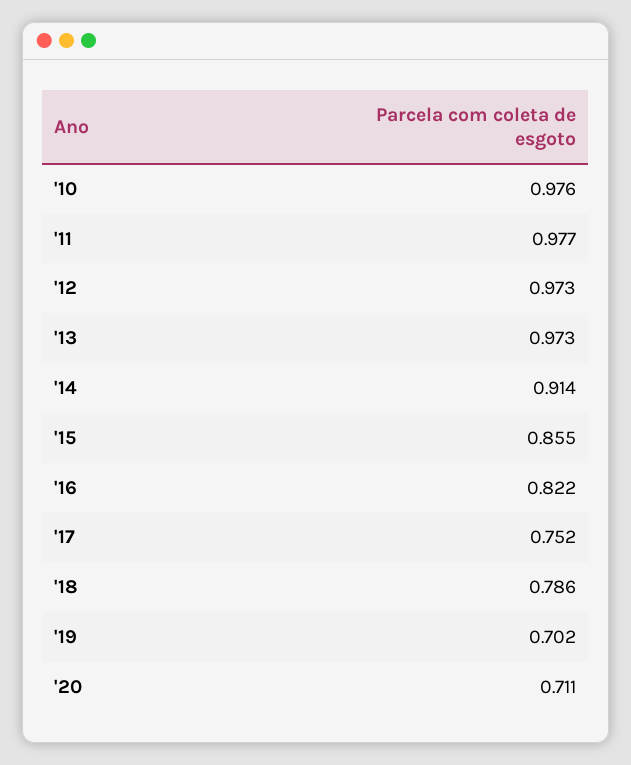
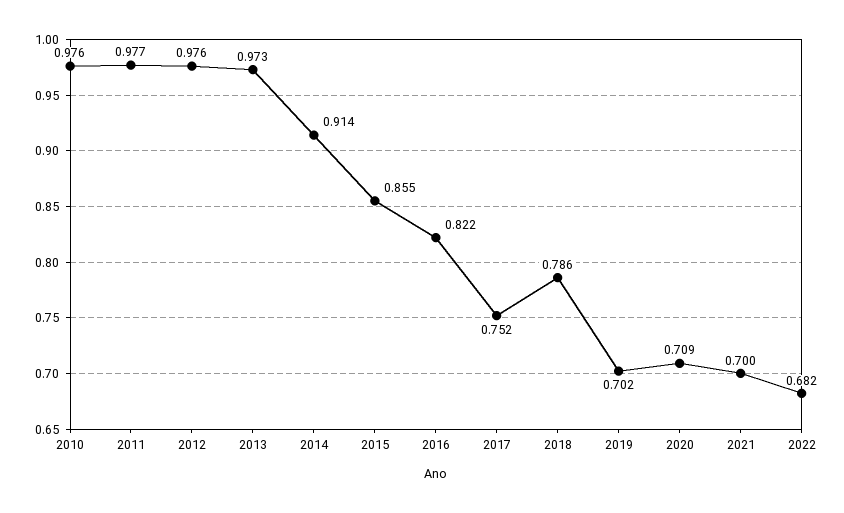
'12: 0.973 -> 0.976
'20: 0.711 -> 0.709
2021: none -> 0.7
2022: none -> 0.682

